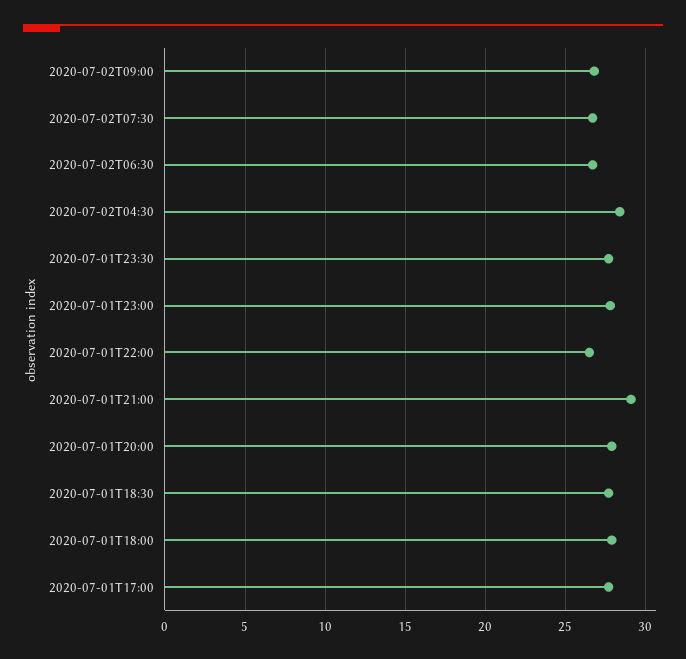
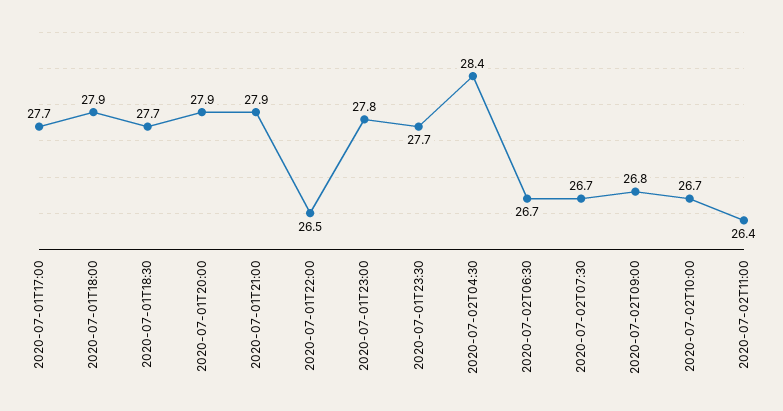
2020-07-01T21:00: 29 -> 27.9
2020-07-02T10:00: none -> 26.7
2020-07-02T11:00: none -> 26.4

